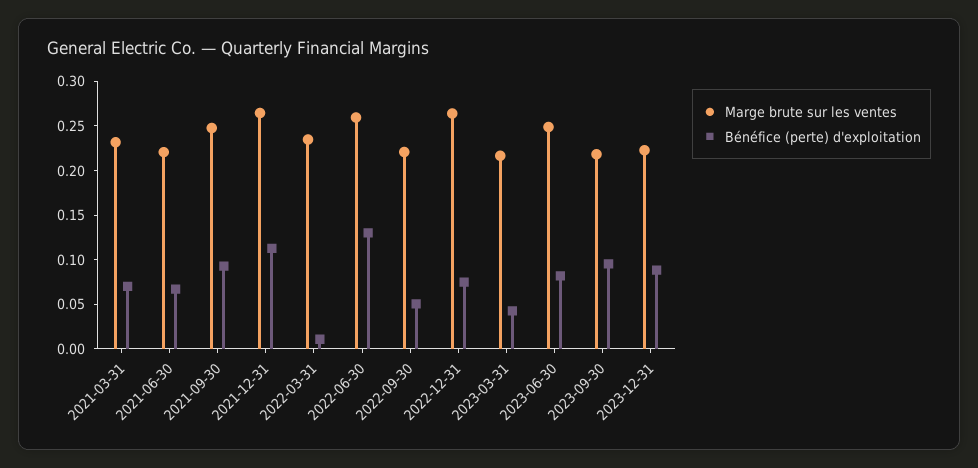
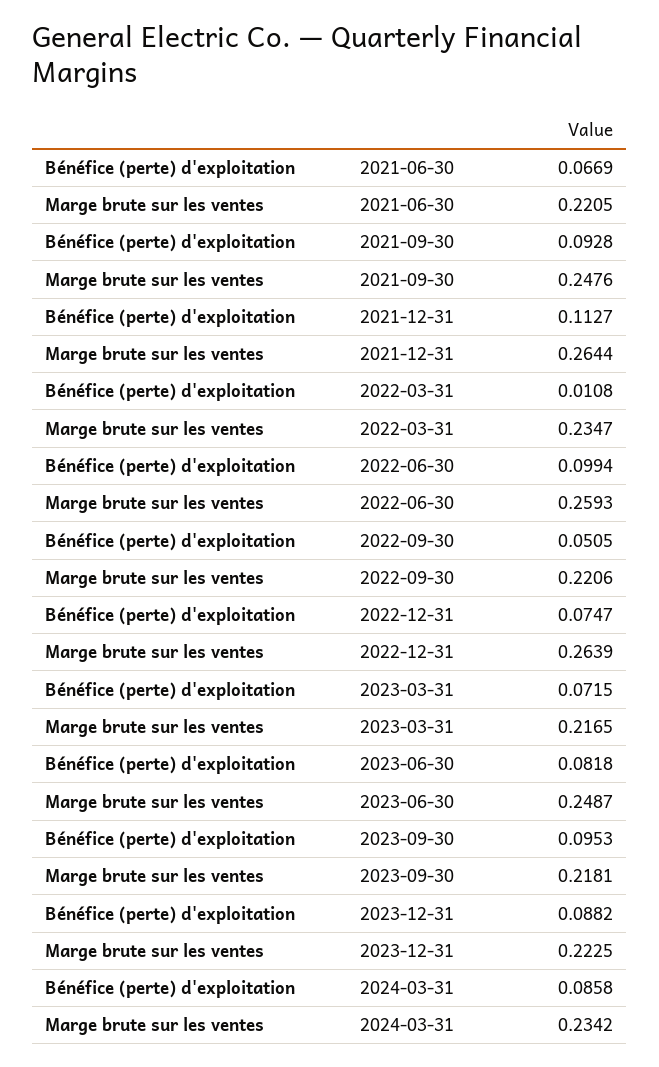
Marge brute sur les ventes, 2021-03-31: 0.23 -> none
Bénéfice (perte) d'exploitation, 2021-03-31: 0.07 -> none
Bénéfice (perte) d'exploitation, 2022-06-30: 0.13 -> 0.0994
Bénéfice (perte) d'exploitation, 2023-03-31: 0.04 -> 0.0715
Bénéfice (perte) d'exploitation, 2024-03-31: none -> 0.0858
Marge brute sur les ventes, 2024-03-31: none -> 0.2342

